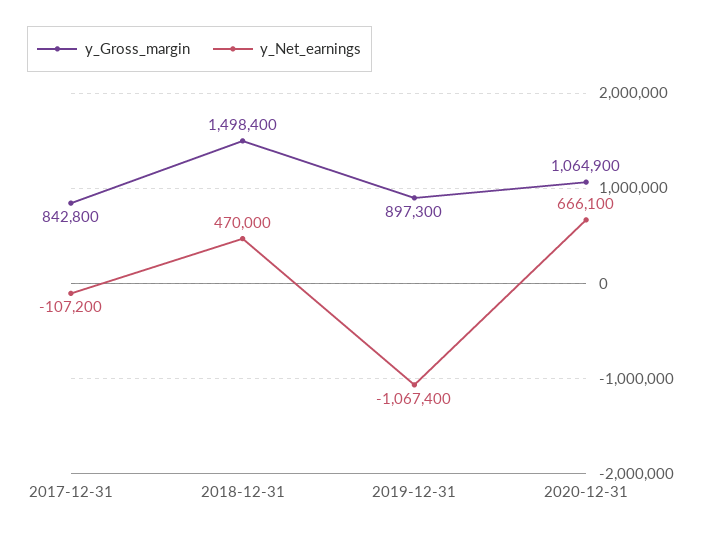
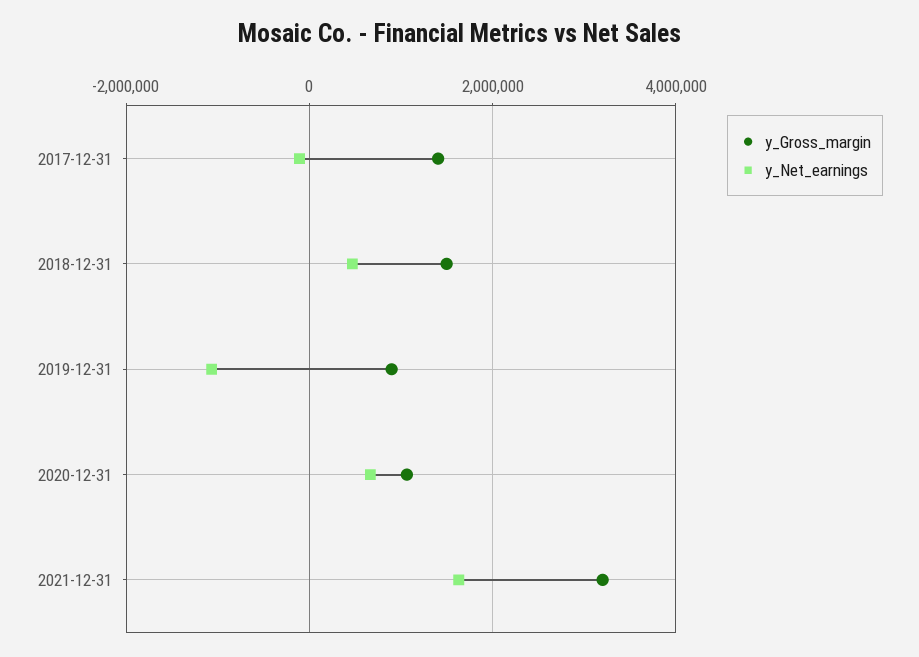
y_Gross_margin, 2017-12-31: 842800 -> 1400000
y_Gross_margin, 2021-12-31: none -> 3200000
y_Net_earnings, 2021-12-31: none -> 1600000

